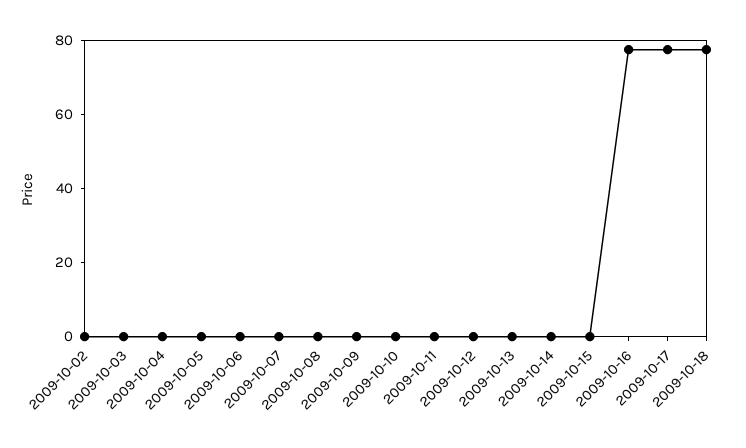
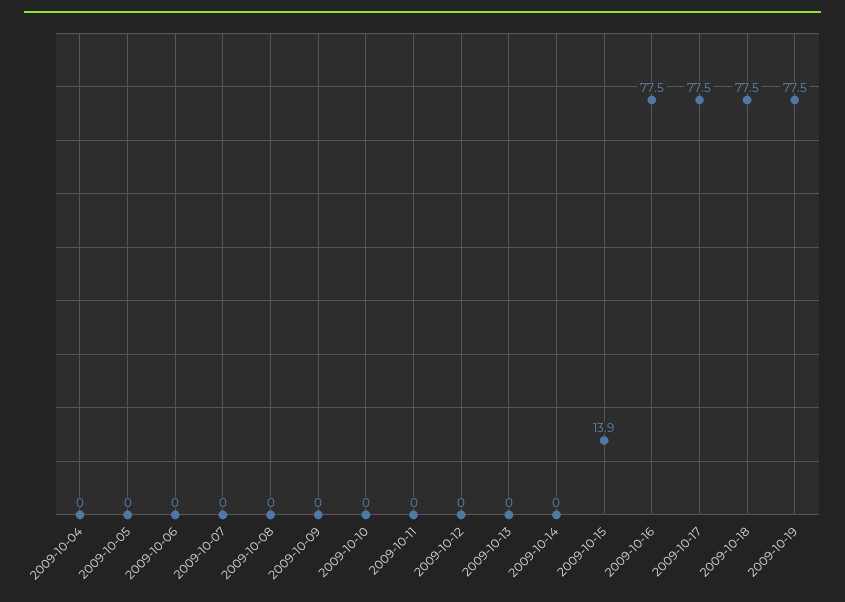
2009-10-02: 0 -> none
2009-10-03: 0 -> none
2009-10-15: 0 -> 13.9
2009-10-19: none -> 77.5

